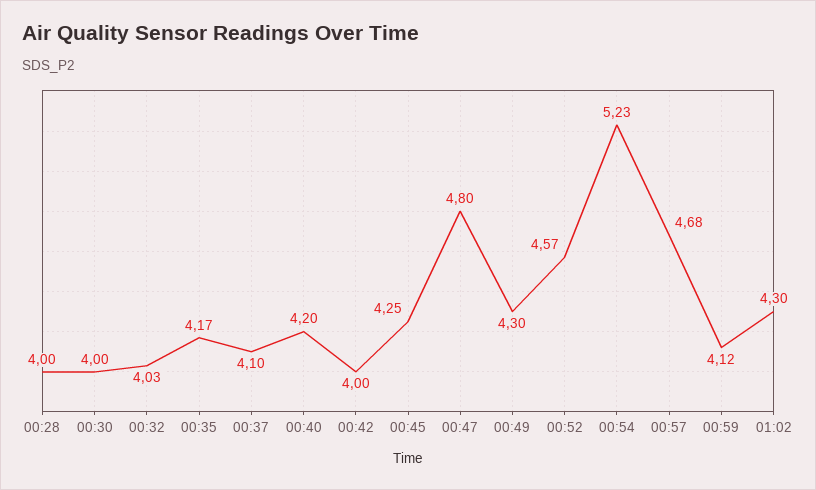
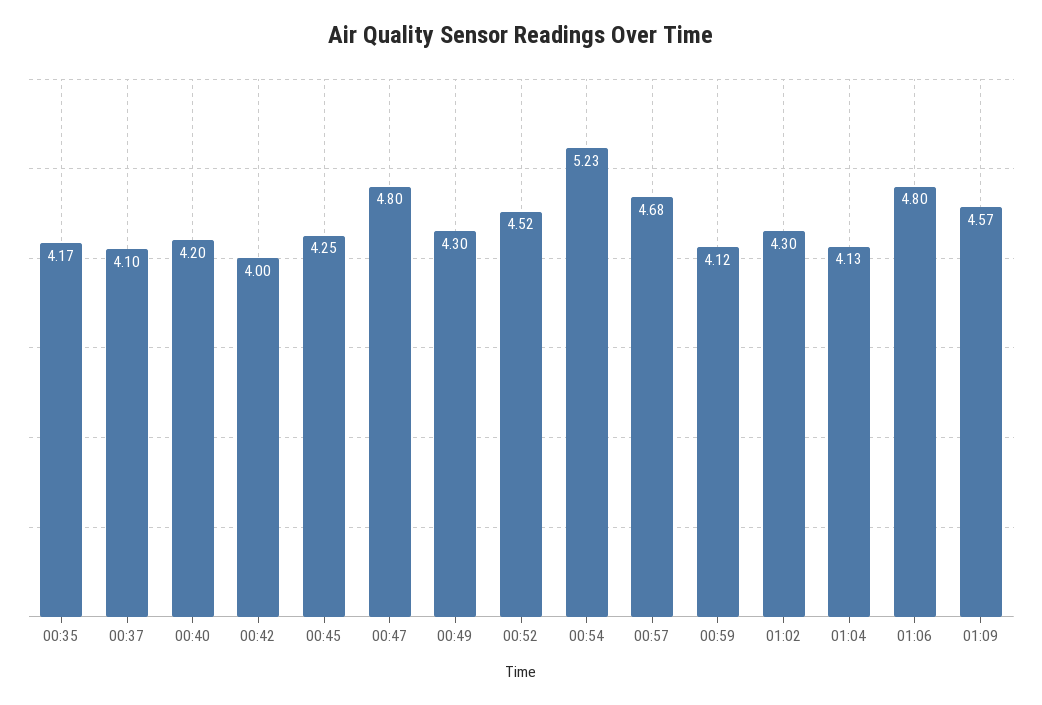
00:28: 4 -> none
00:30: 4 -> none
00:32: 4.03 -> none
00:52: 4.57 -> 4.52
01:04: none -> 4.13
01:06: none -> 4.8
01:09: none -> 4.57

